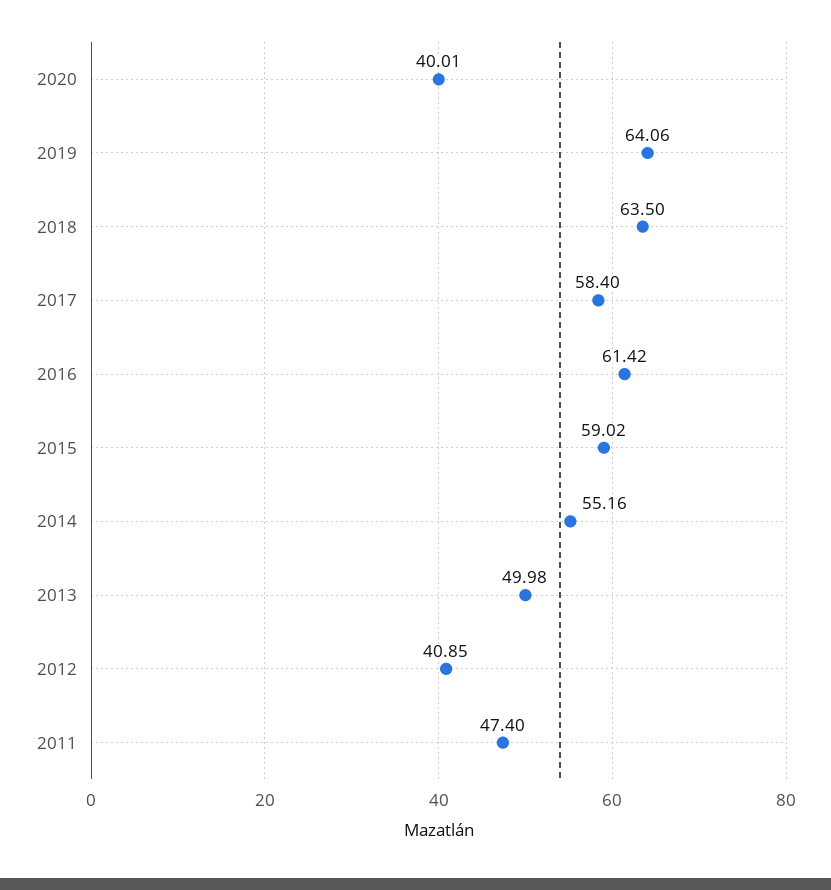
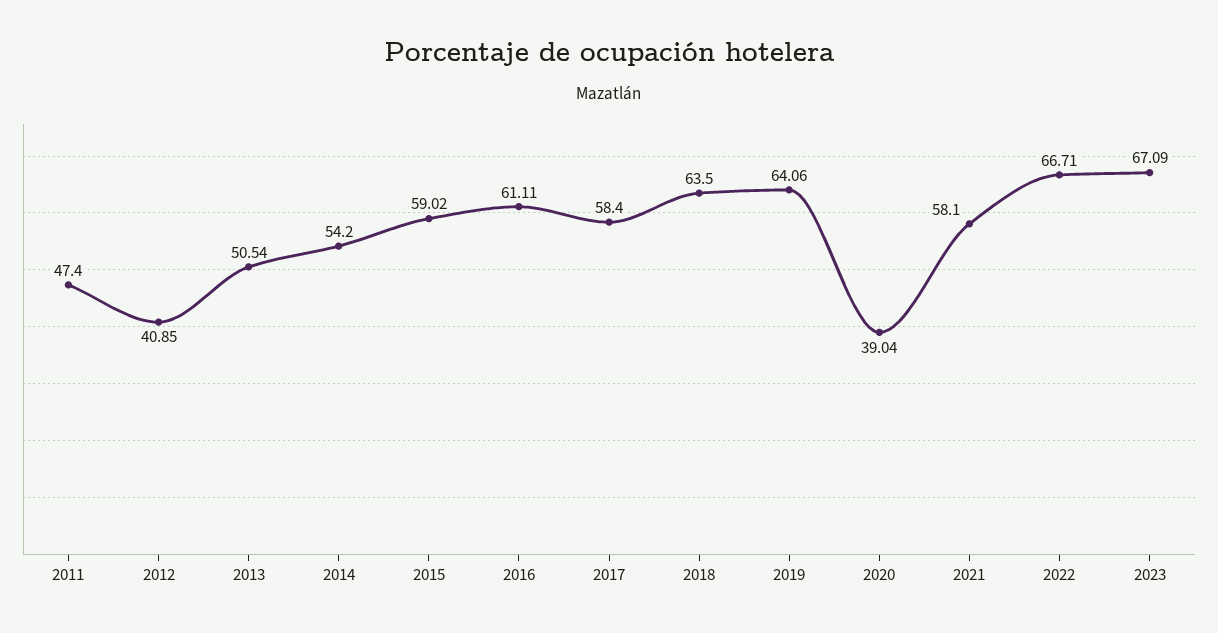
2020: 40.01 -> 39.04
2016: 61.42 -> 61.11
2014: 55.16 -> 54.2
2013: 49.98 -> 50.54
2021: none -> 58.1
2022: none -> 66.71
2023: none -> 67.09

